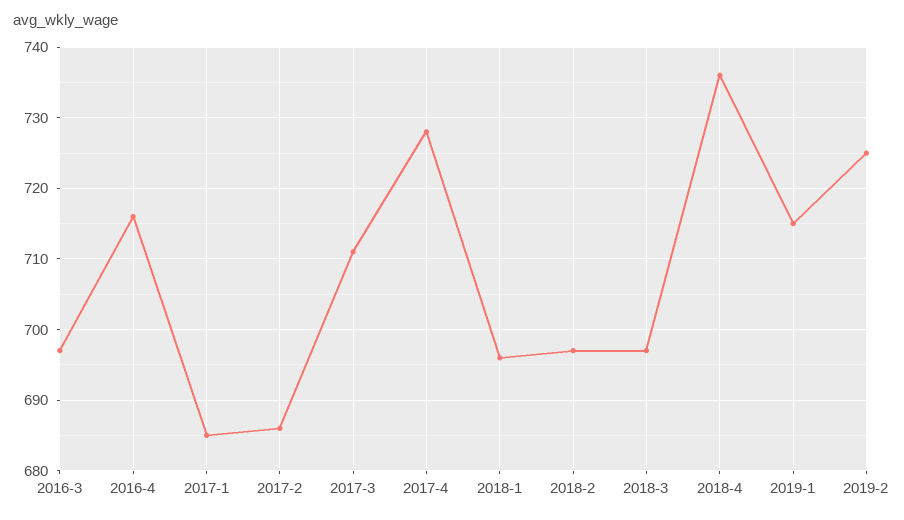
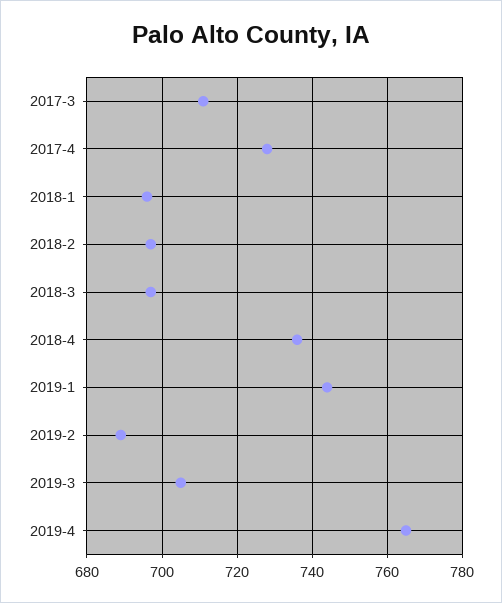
2016-3: 697 -> none
2016-4: 716 -> none
2017-1: 685 -> none
2017-2: 686 -> none
2019-1: 715 -> 745
2019-2: 725 -> 690
2019-3: none -> 705
2019-4: none -> 765

